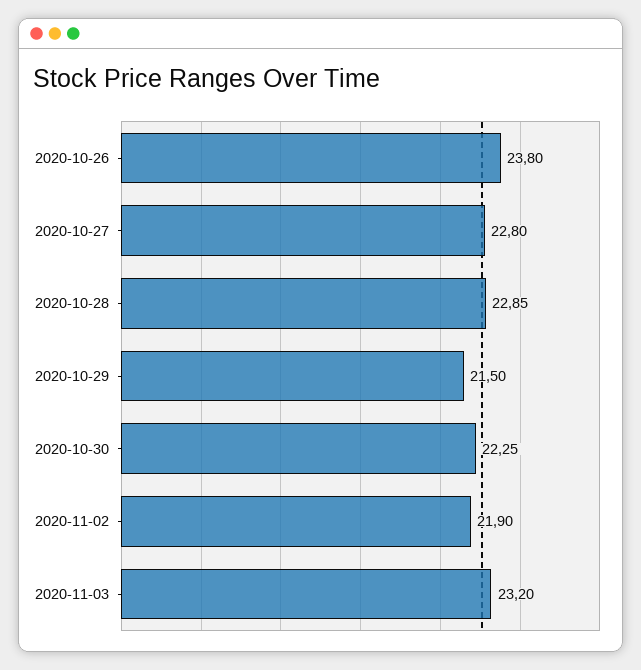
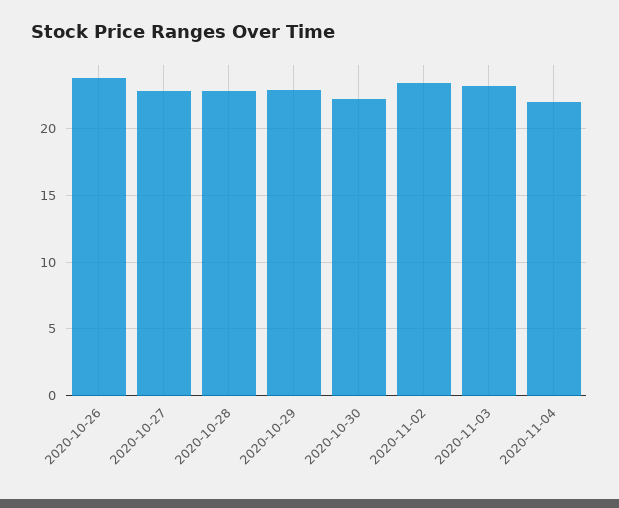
2020-10-29: 21.5 -> 23
2020-11-02: 21.9 -> 23.5
2020-11-04: none -> 22

